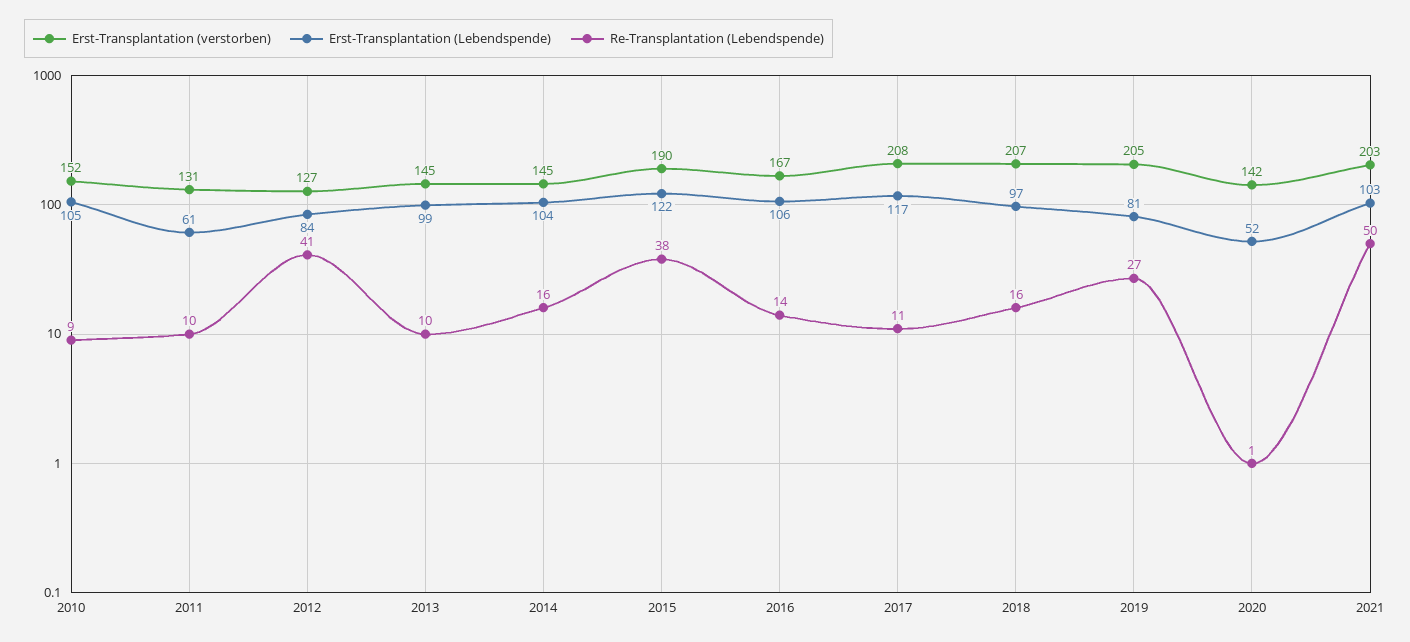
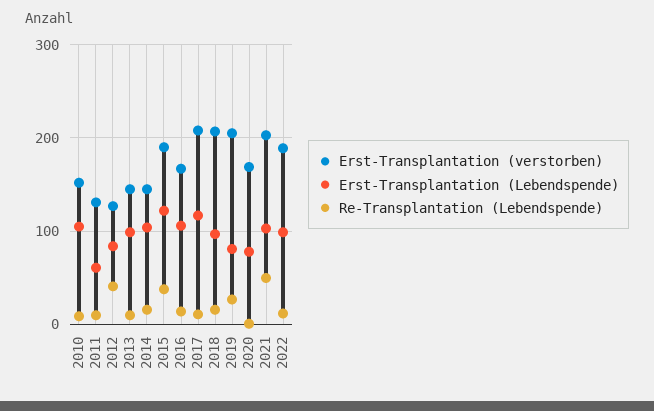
Erst-Transplantation (verstorben), 2020: 142 -> 170
Erst-Transplantation (Lebendspende), 2020: 52 -> 80
Erst-Transplantation (verstorben), 2022: none -> 190
Erst-Transplantation (Lebendspende), 2022: none -> 100
Re-Transplantation (Lebendspende), 2022: none -> 10

